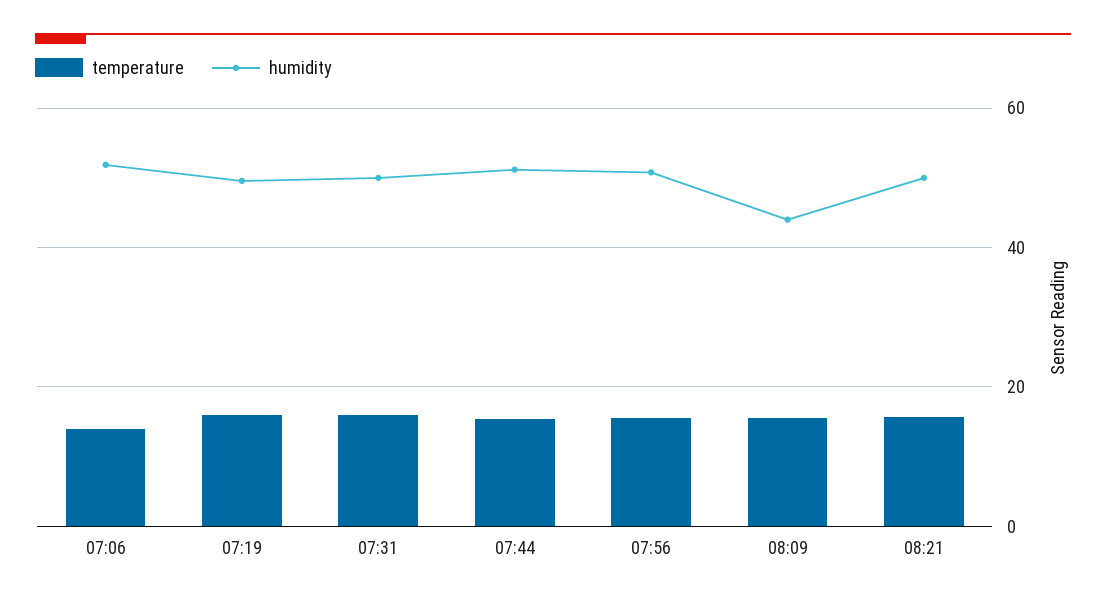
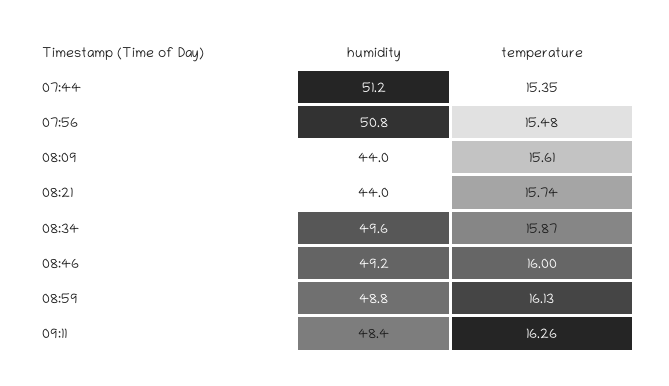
temperature, 07:06: 14 -> none
humidity, 07:06: 52 -> none
temperature, 07:19: 16 -> none
humidity, 07:19: 50 -> none
temperature, 07:31: 16 -> none
humidity, 07:31: 50 -> none
humidity, 08:21: 50 -> 44
humidity, 08:34: none -> 49.6
temperature, 08:34: none -> 15.87
humidity, 08:46: none -> 49.2
temperature, 08:46: none -> 16
humidity, 08:59: none -> 48.8
temperature, 08:59: none -> 16.13
humidity, 09:11: none -> 48.4
temperature, 09:11: none -> 16.26

